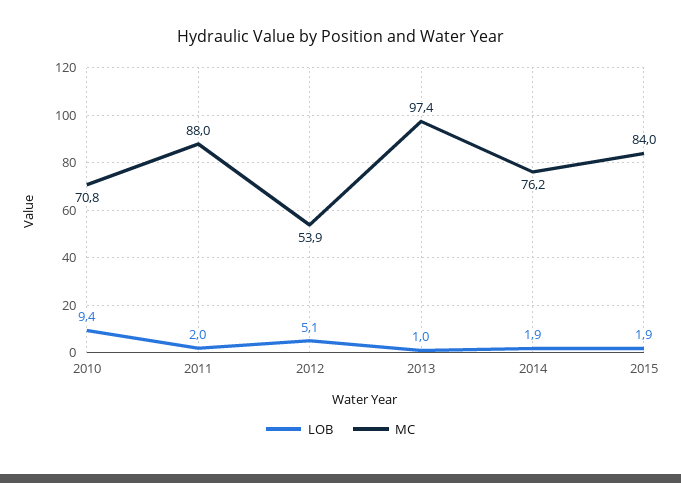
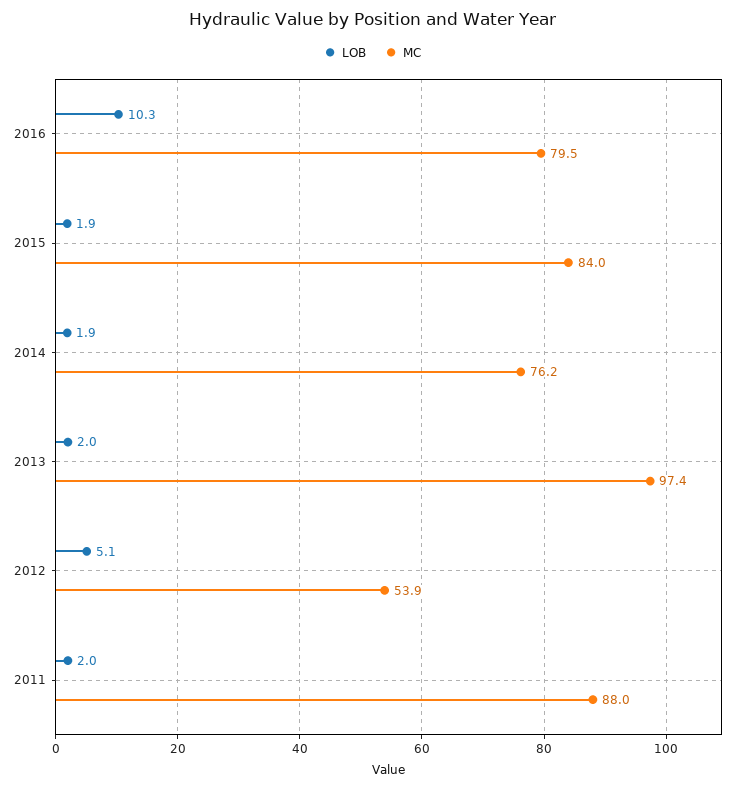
LOB, 2010: 9.4 -> none
MC, 2010: 70.8 -> none
LOB, 2013: 1 -> 2
LOB, 2016: none -> 10.3
MC, 2016: none -> 79.5

